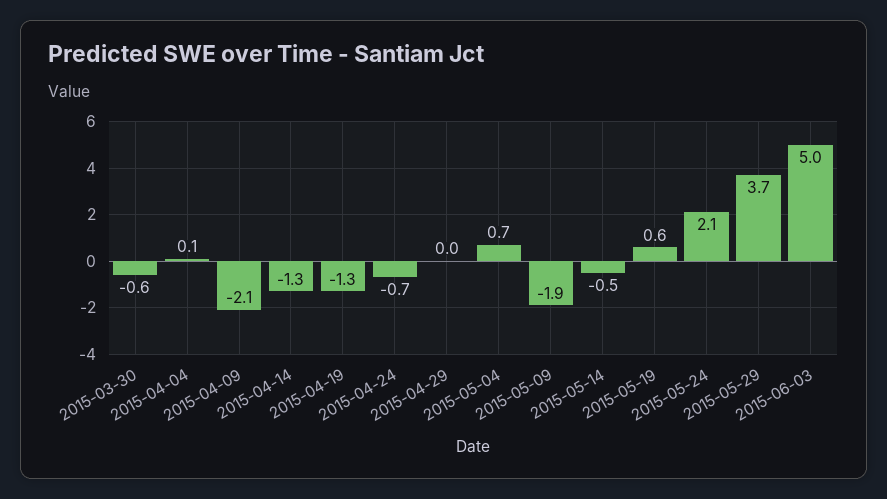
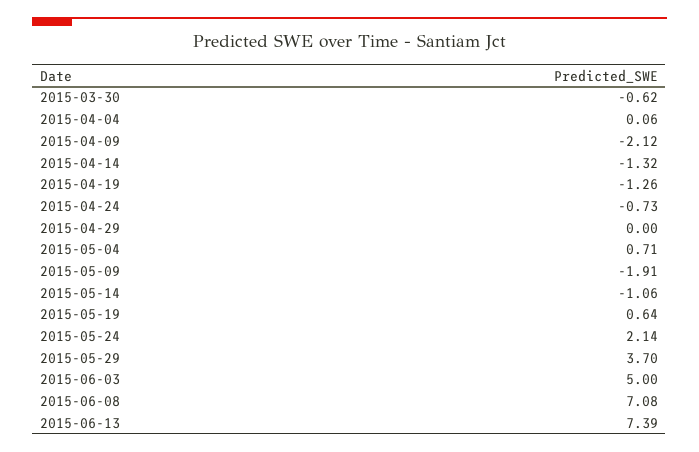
2015-05-14: -0.5 -> -1.06
2015-06-08: none -> 7.08
2015-06-13: none -> 7.39

